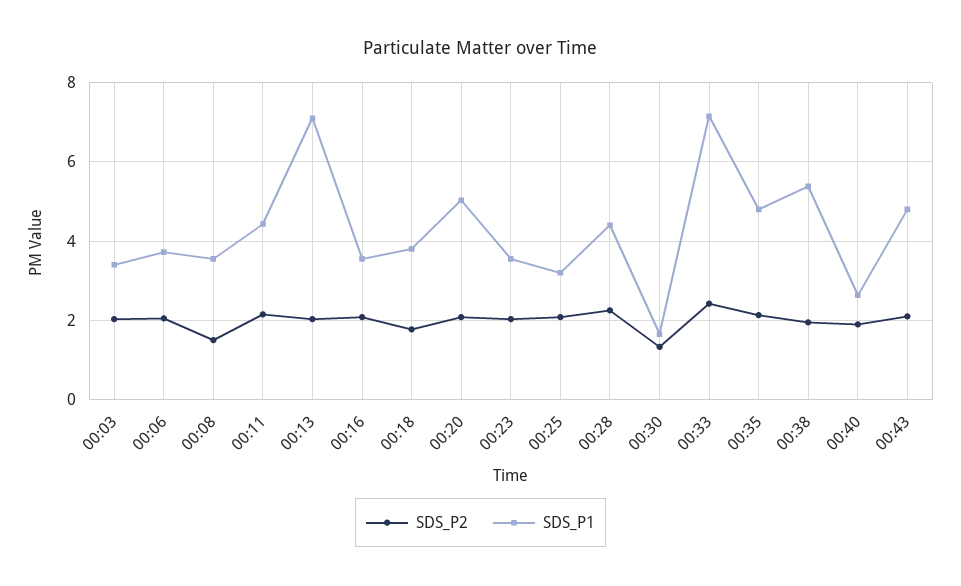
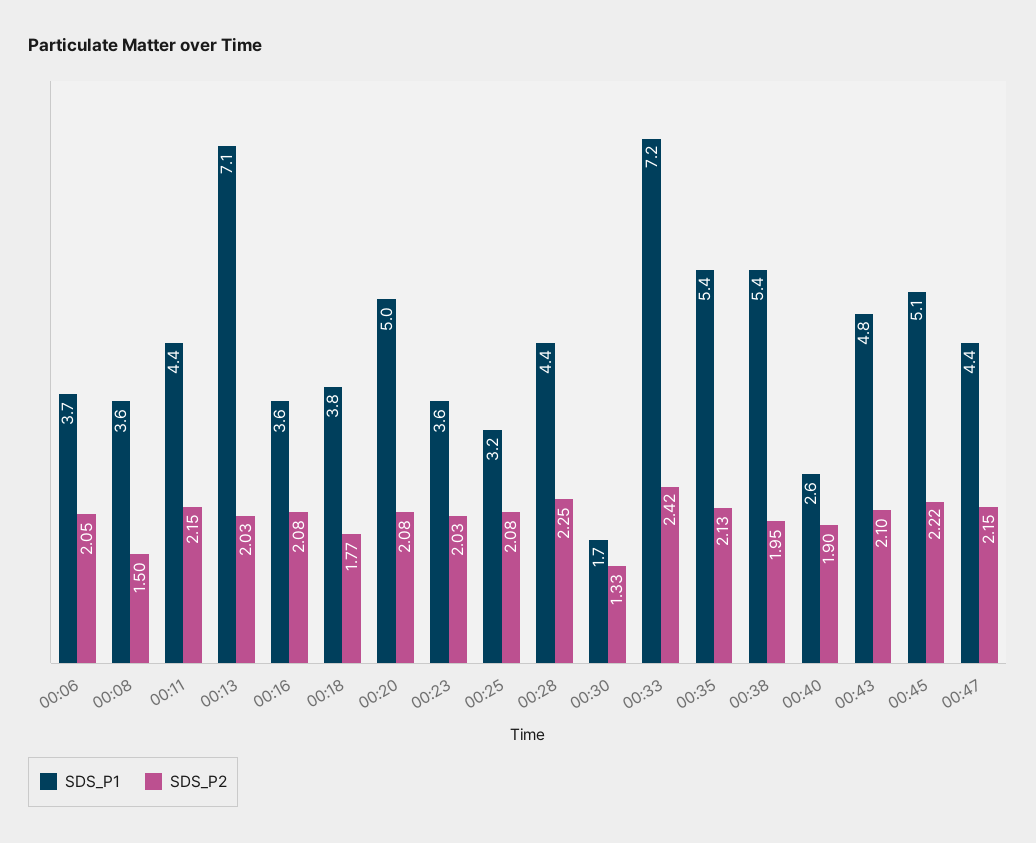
SDS_P2, 00:03: 2 -> none
SDS_P1, 00:03: 3.4 -> none
SDS_P1, 00:35: 4.8 -> 5.4
SDS_P1, 00:45: none -> 5.1
SDS_P2, 00:45: none -> 2.22
SDS_P1, 00:47: none -> 4.4
SDS_P2, 00:47: none -> 2.15

